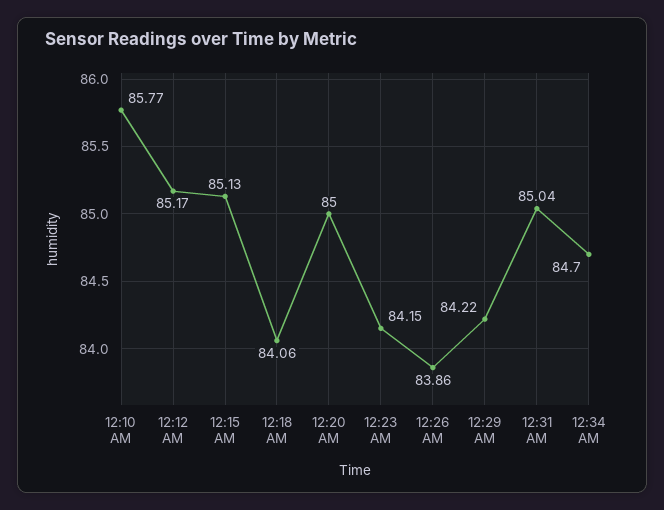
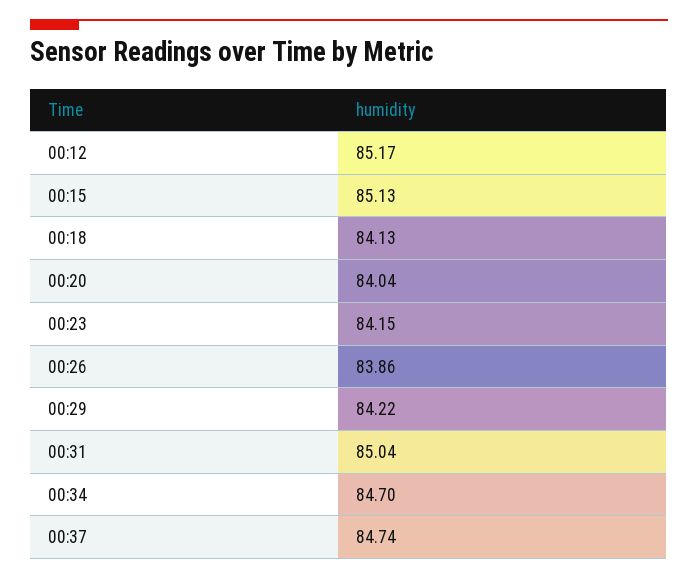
12:10 AM: 85.77 -> none
12:18 AM: 84.06 -> 84.13
12:20 AM: 85 -> 84.04
00:37: none -> 84.74

